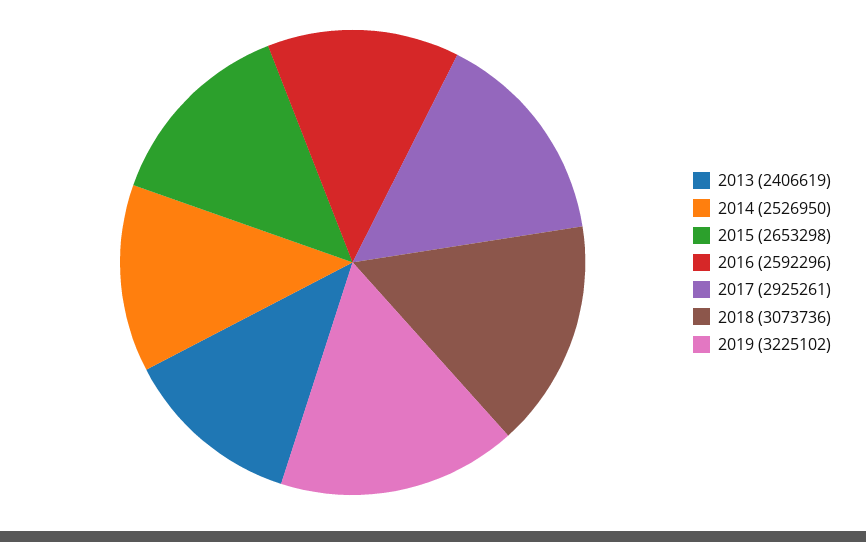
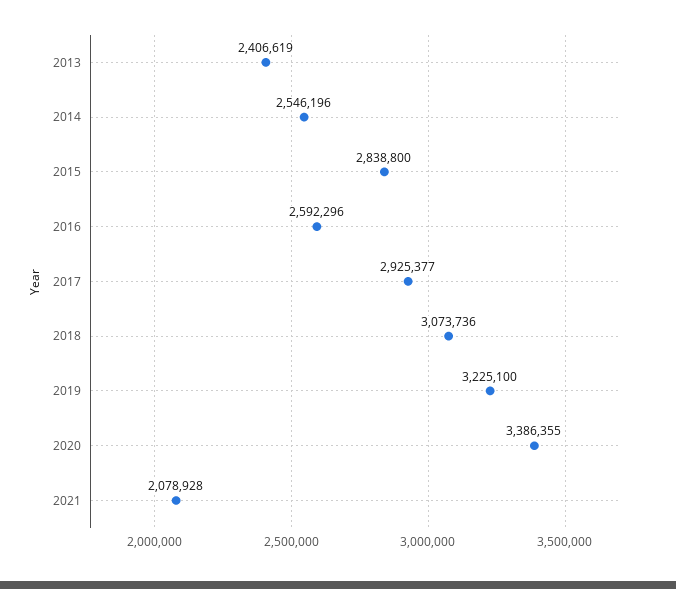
2014: 2526950 -> 2546196
2015: 2653298 -> 2838800
2017: 2925261 -> 2925377
2019: 3225102 -> 3225100
2020: none -> 3386355
2021: none -> 2078928

